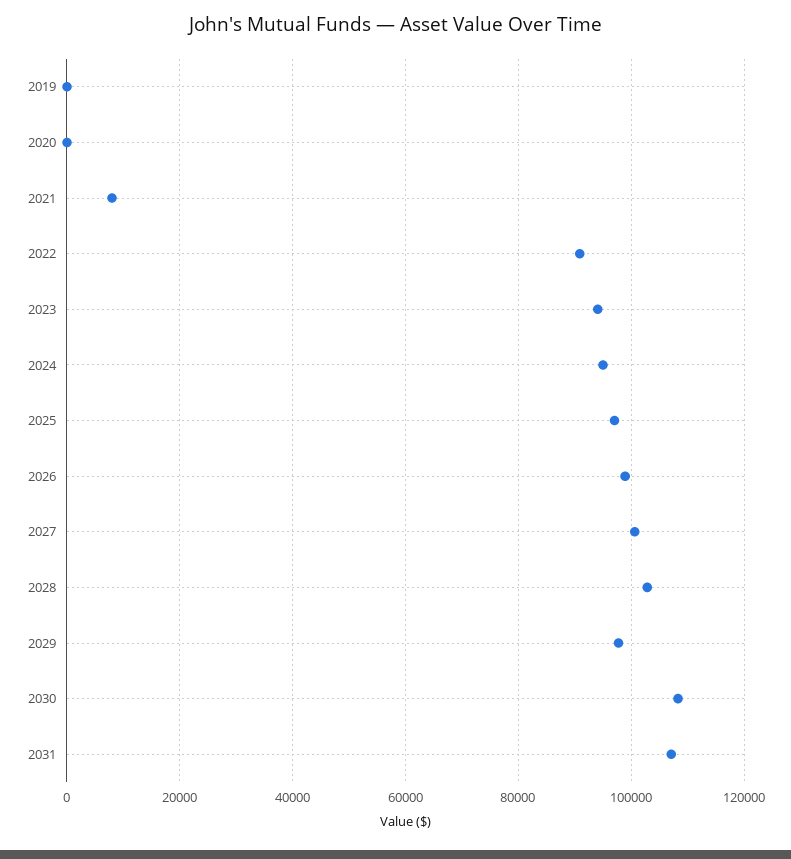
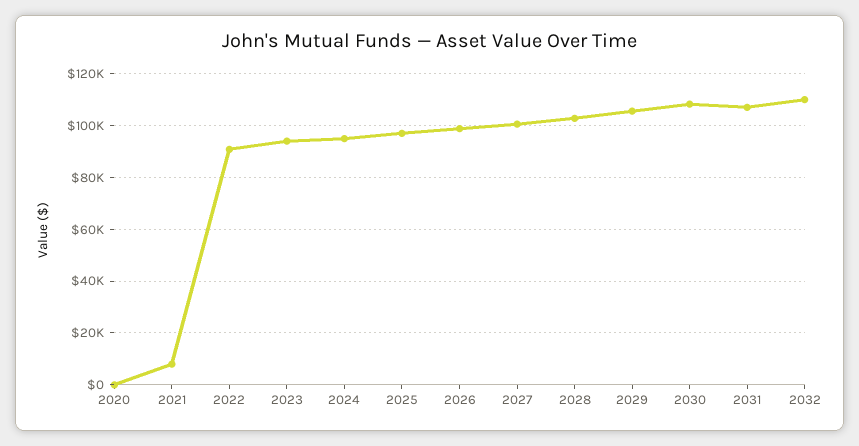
2019: 0 -> none
2029: 98000 -> 105000
2032: none -> 110000

